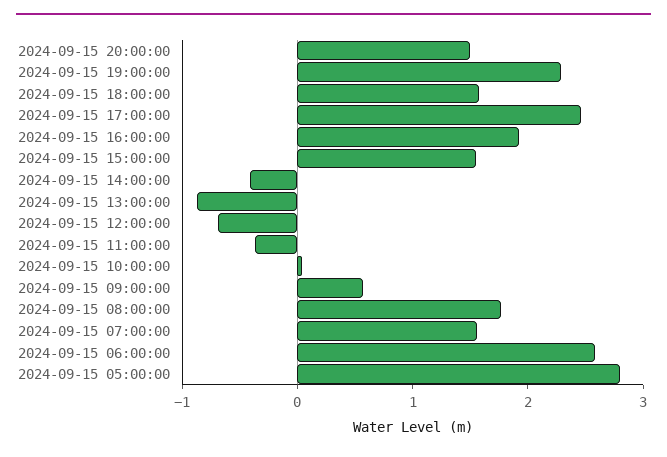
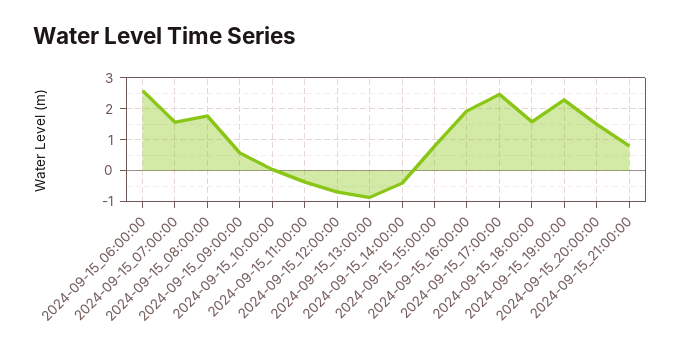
2024-09-15 15:00:00: 1.6 -> 0.8
2024-09-15 05:00:00: 2.8 -> none
2024-09-15_21:00:00: none -> 0.8

